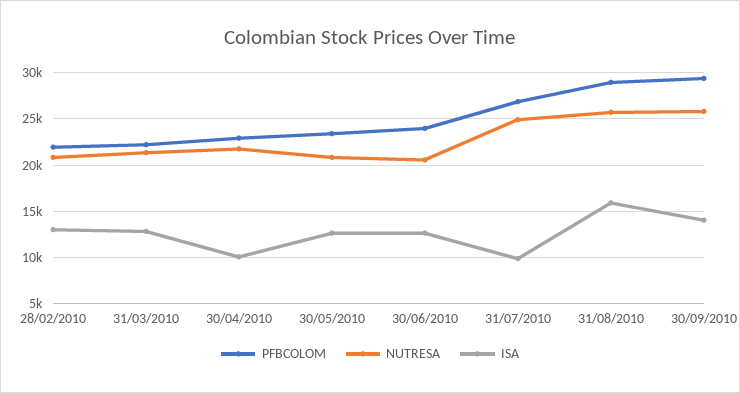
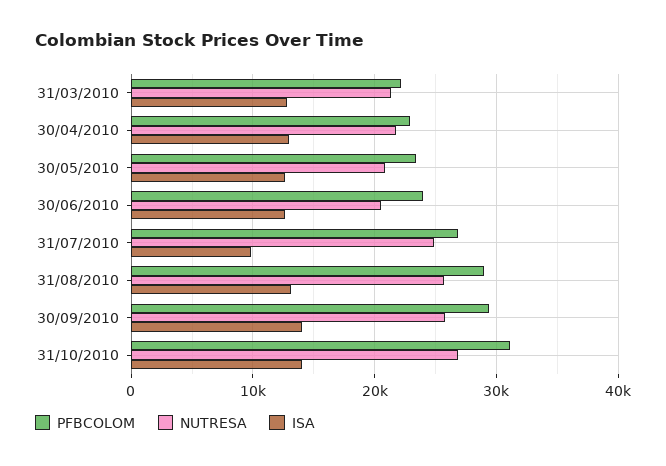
PFBCOLOM, 28/02/2010: 22000 -> none
NUTRESA, 28/02/2010: 21000 -> none
ISA, 28/02/2010: 13000 -> none
ISA, 30/04/2010: 10000 -> 13000
ISA, 31/08/2010: 16000 -> 13000
PFBCOLOM, 31/10/2010: none -> 31000
NUTRESA, 31/10/2010: none -> 27000
ISA, 31/10/2010: none -> 14000

